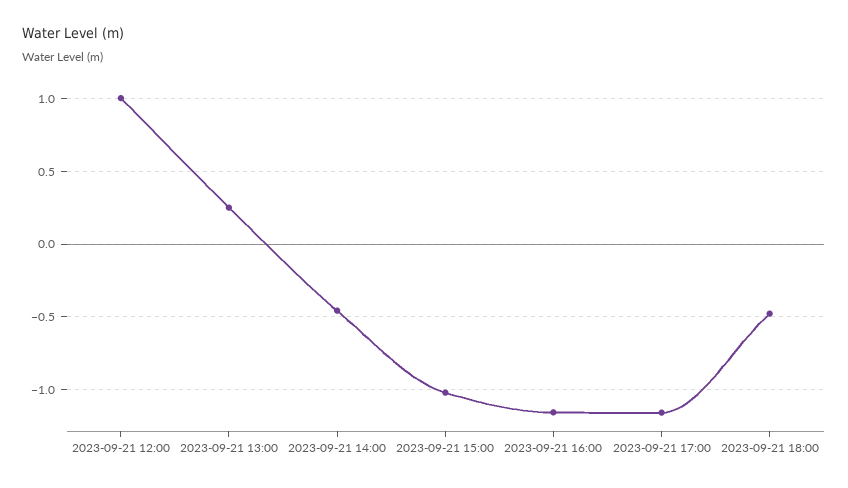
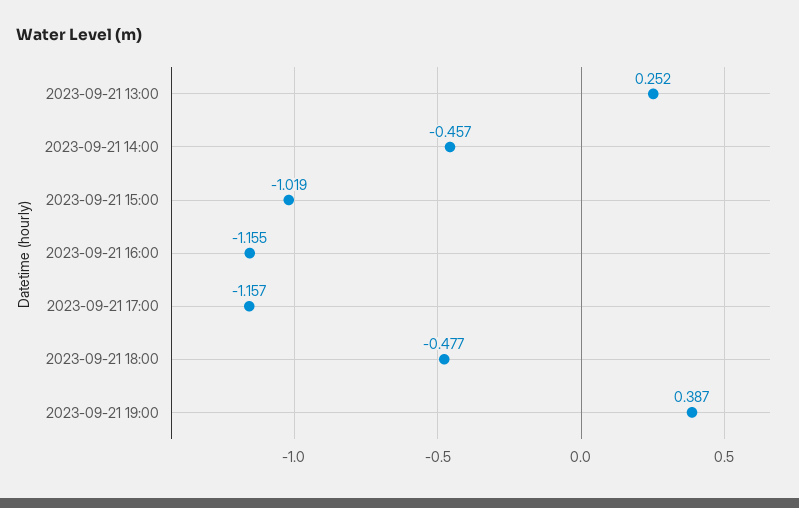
2023-09-21 12:00: 1 -> none
2023-09-21 19:00: none -> 0.387

